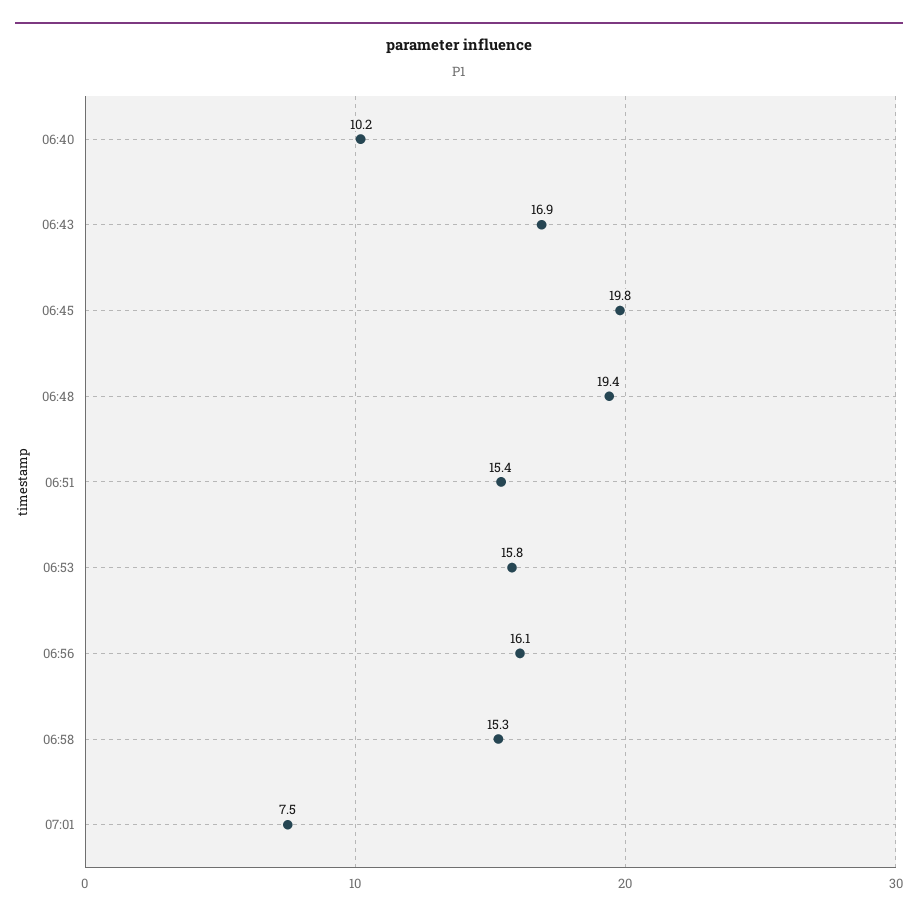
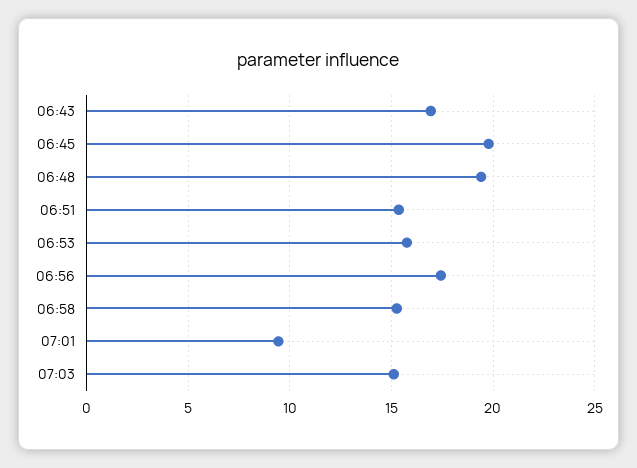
06:40: 10.2 -> none
06:56: 16.1 -> 17.5
07:01: 7.5 -> 9.5
07:03: none -> 15

